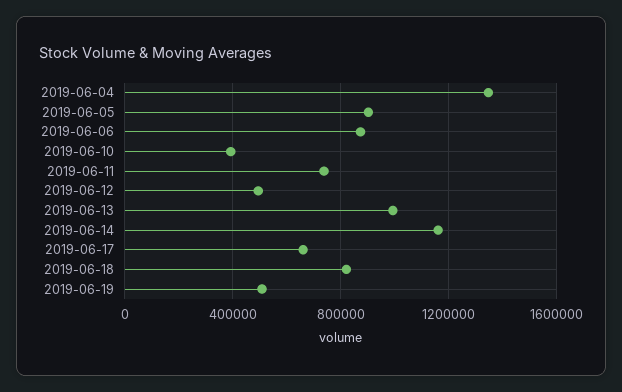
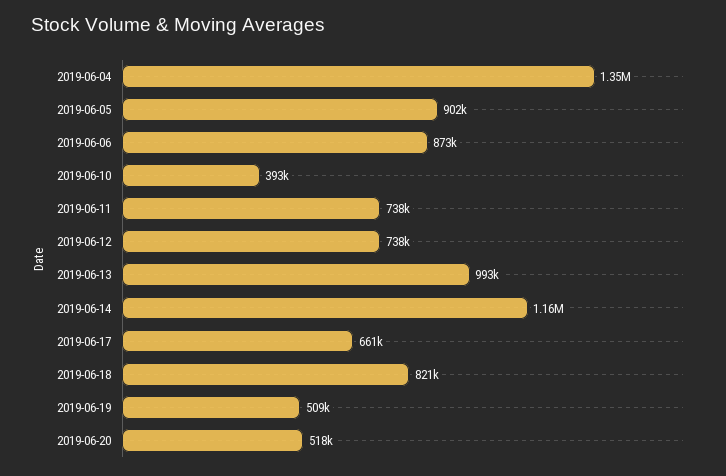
2019-06-12: 500000 -> 738000
2019-06-20: none -> 518000

